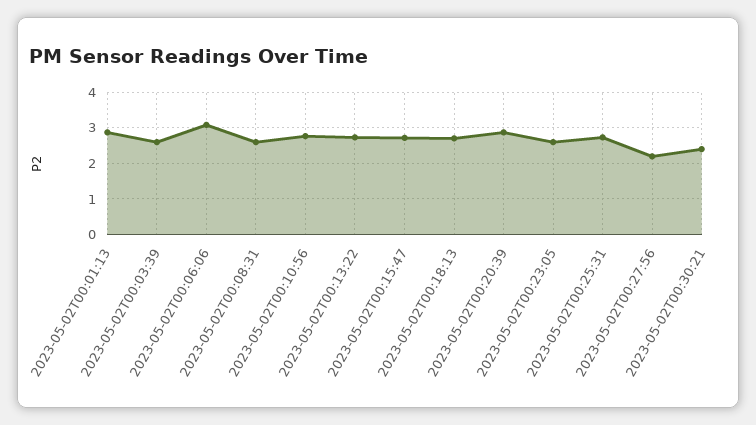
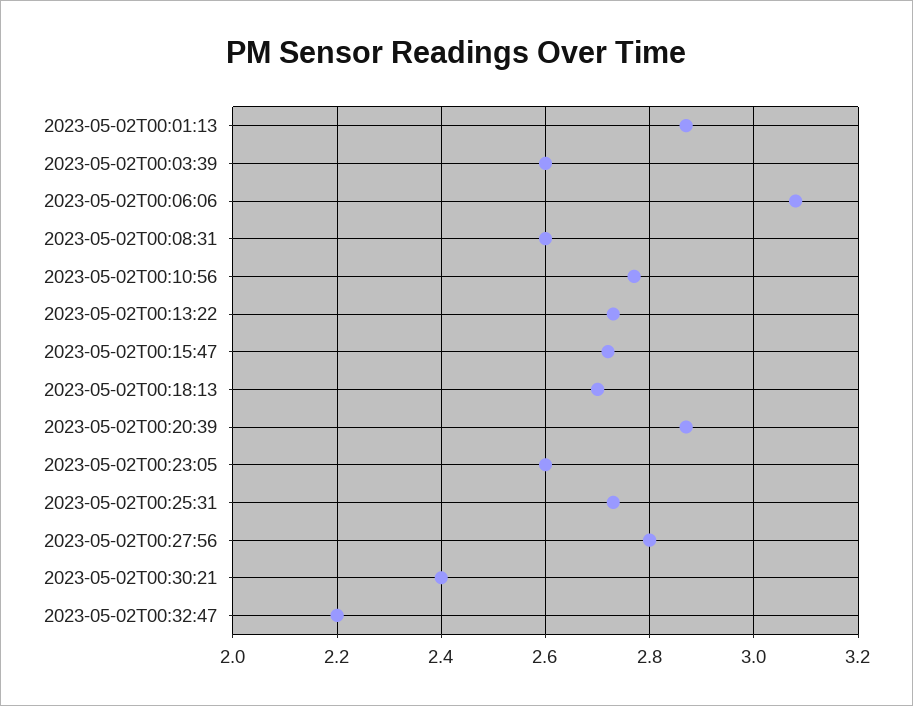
2023-05-02T00:27:56: 2.2 -> 2.8
2023-05-02T00:32:47: none -> 2.2

